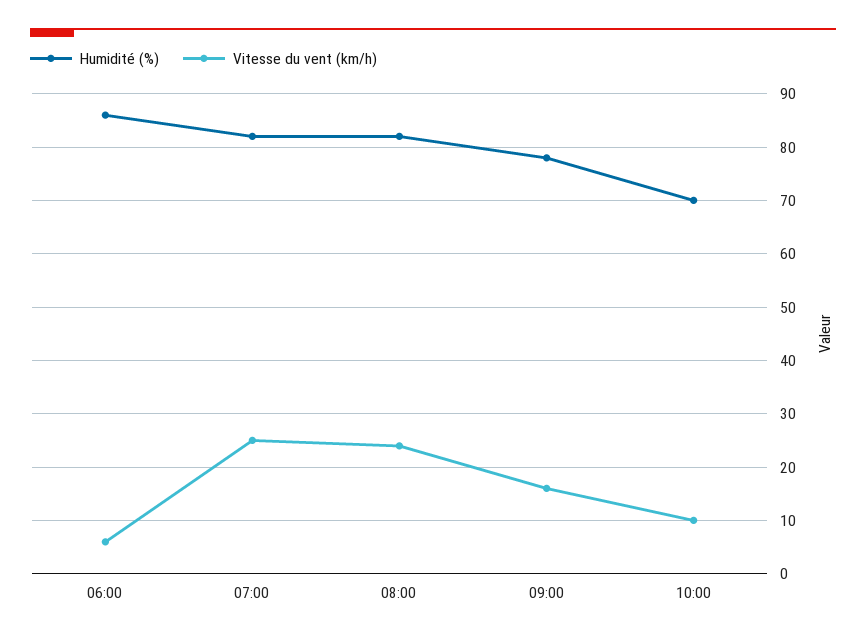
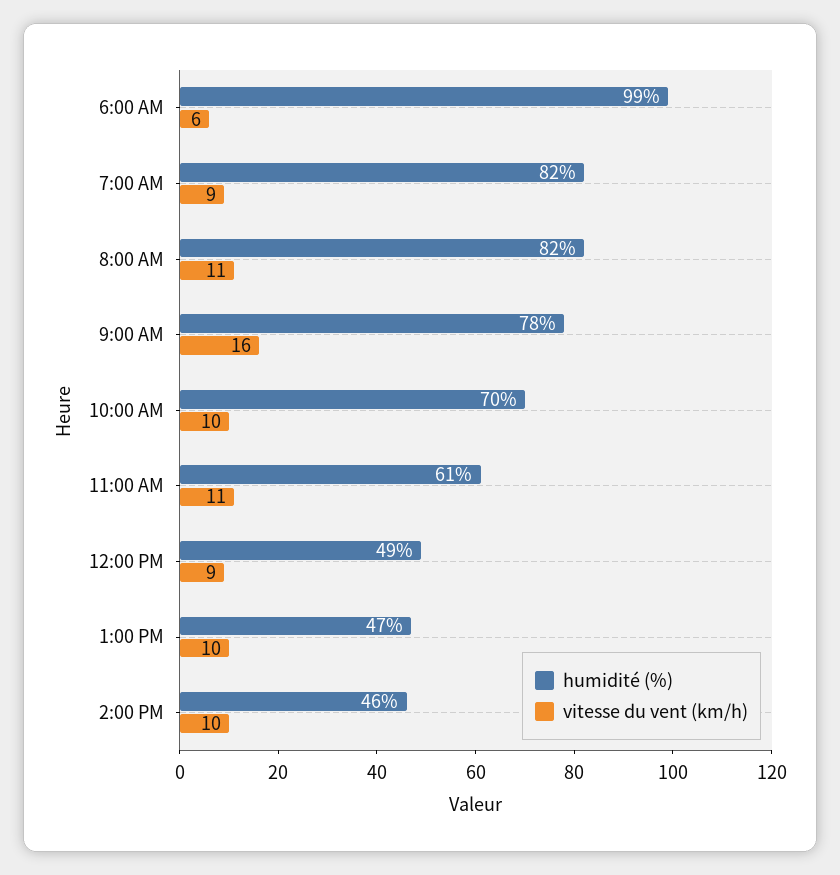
Humidité (%), 06:00: 85 -> 99
Vitesse du vent (km/h), 07:00: 25 -> 9
Vitesse du vent (km/h), 08:00: 25 -> 11
Humidité (%), 11:00 AM: none -> 61
Vitesse du vent (km/h), 11:00 AM: none -> 11
Humidité (%), 12:00 PM: none -> 49
Vitesse du vent (km/h), 12:00 PM: none -> 9
Humidité (%), 1:00 PM: none -> 47
Vitesse du vent (km/h), 1:00 PM: none -> 10
Humidité (%), 2:00 PM: none -> 46
Vitesse du vent (km/h), 2:00 PM: none -> 10

